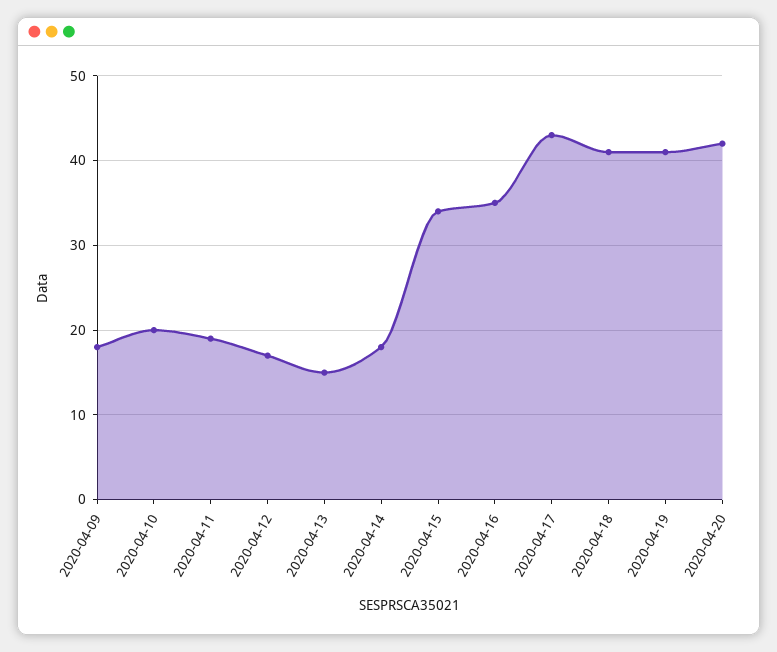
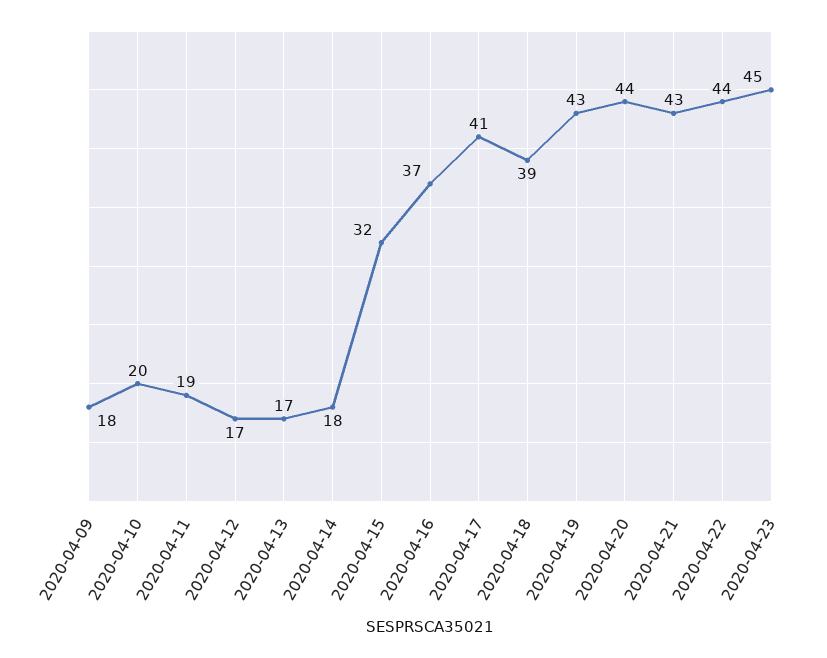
2020-04-13: 15 -> 17
2020-04-15: 34 -> 32
2020-04-16: 35 -> 37
2020-04-17: 43 -> 41
2020-04-18: 41 -> 39
2020-04-19: 41 -> 43
2020-04-20: 42 -> 44
2020-04-21: none -> 43
2020-04-22: none -> 44
2020-04-23: none -> 45

